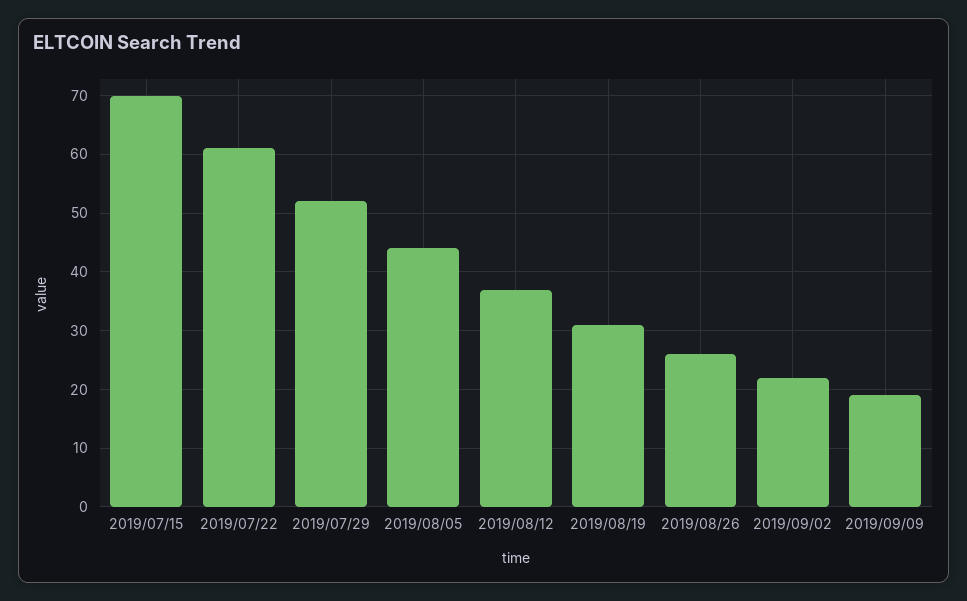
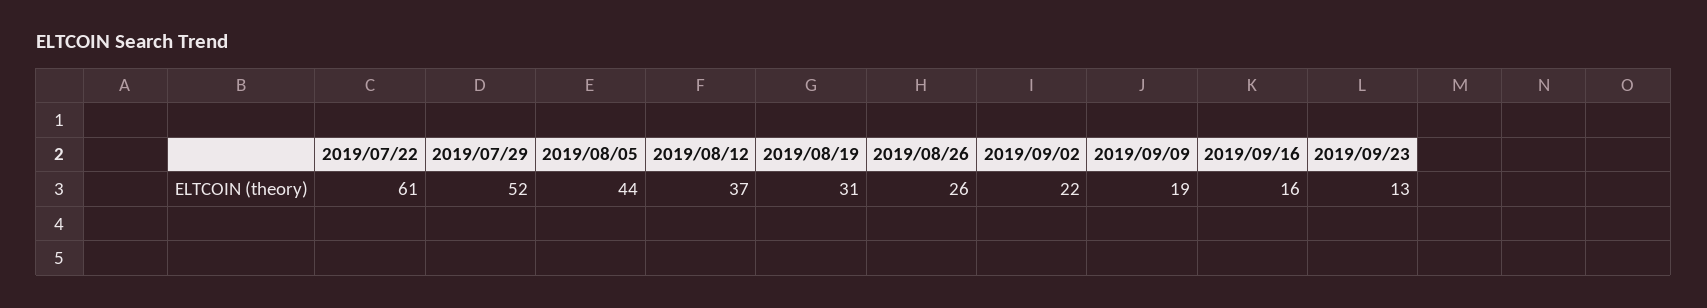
2019/07/15: 70 -> none
2019/09/16: none -> 16
2019/09/23: none -> 13

